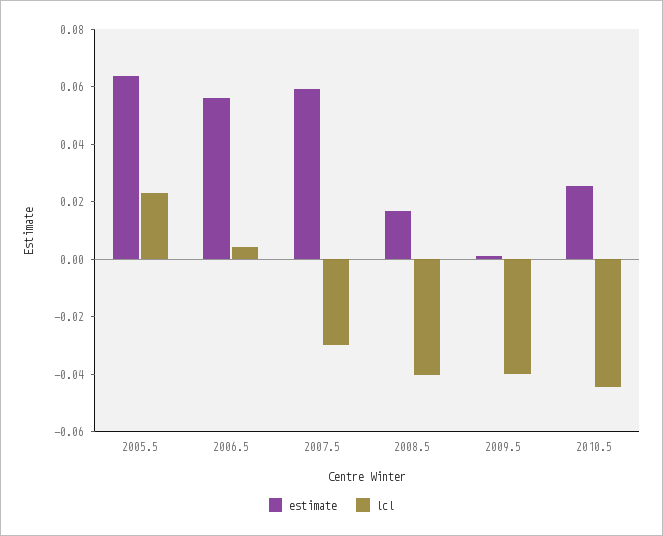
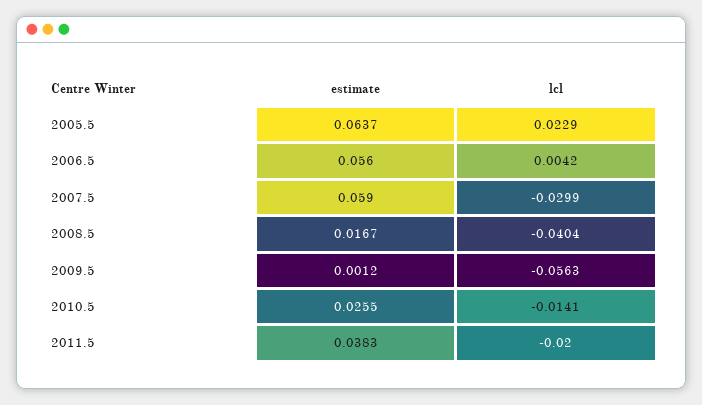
lcl, 2009.5: -0.04 -> -0.0563
lcl, 2010.5: -0.045 -> -0.0141
estimate, 2011.5: none -> 0.0383
lcl, 2011.5: none -> -0.02

